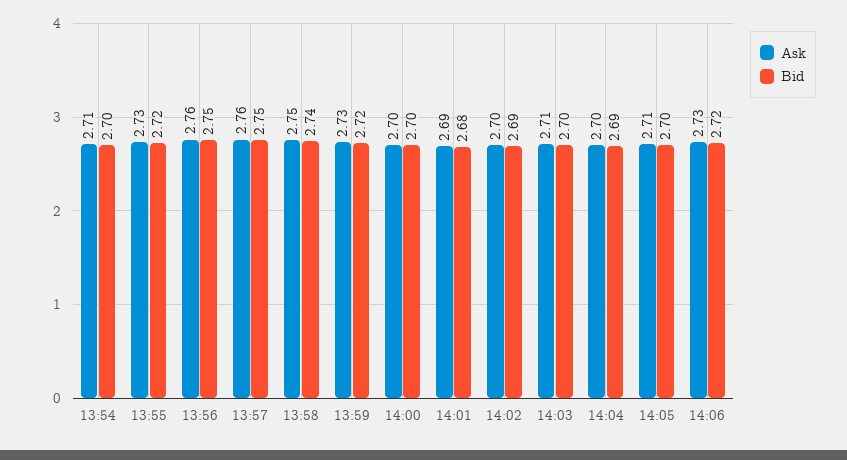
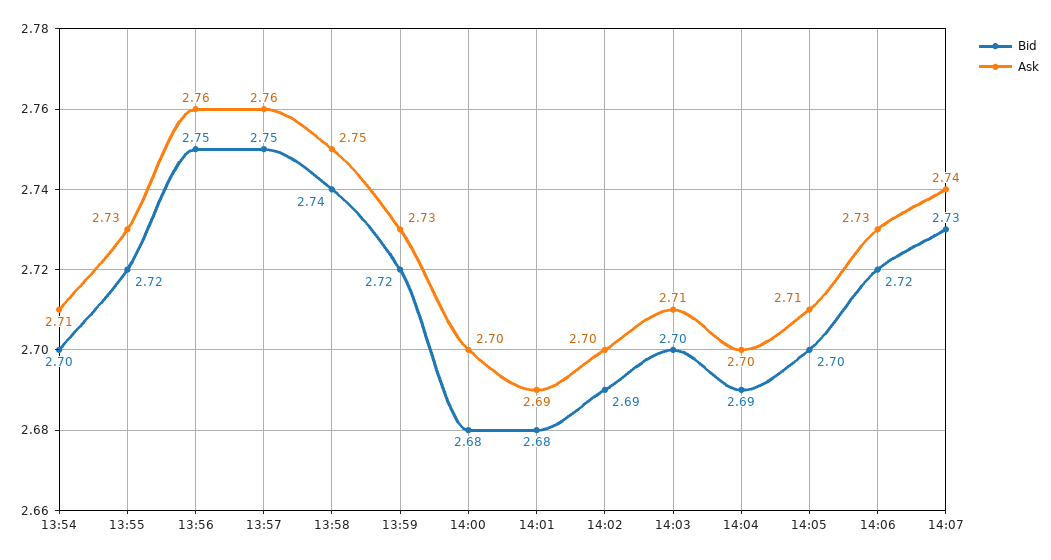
Bid, 14:00: 2.7 -> 2.68
Bid, 14:07: none -> 2.73
Ask, 14:07: none -> 2.74

